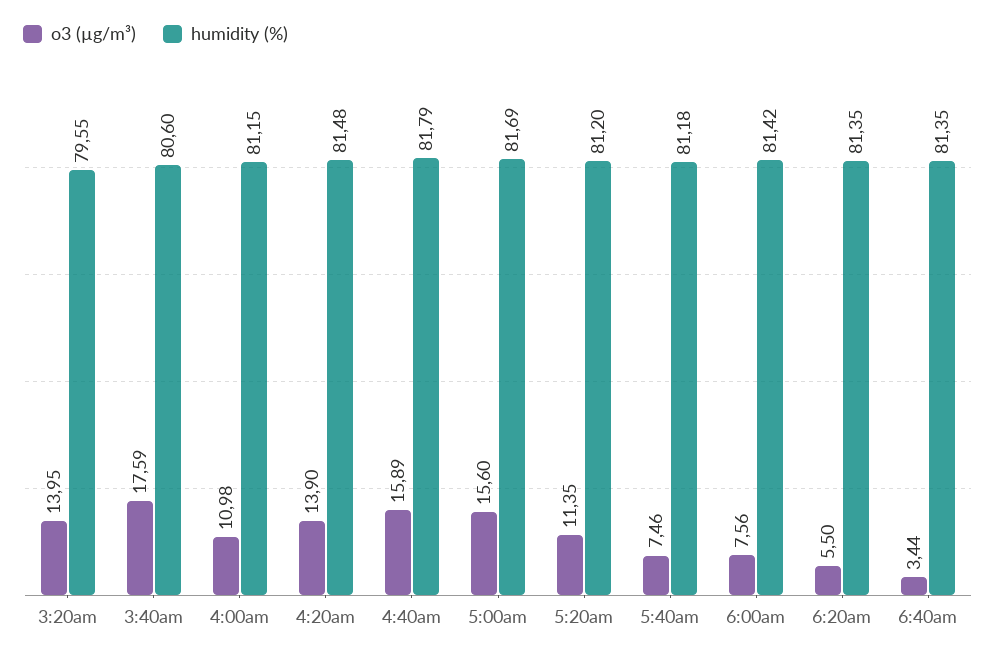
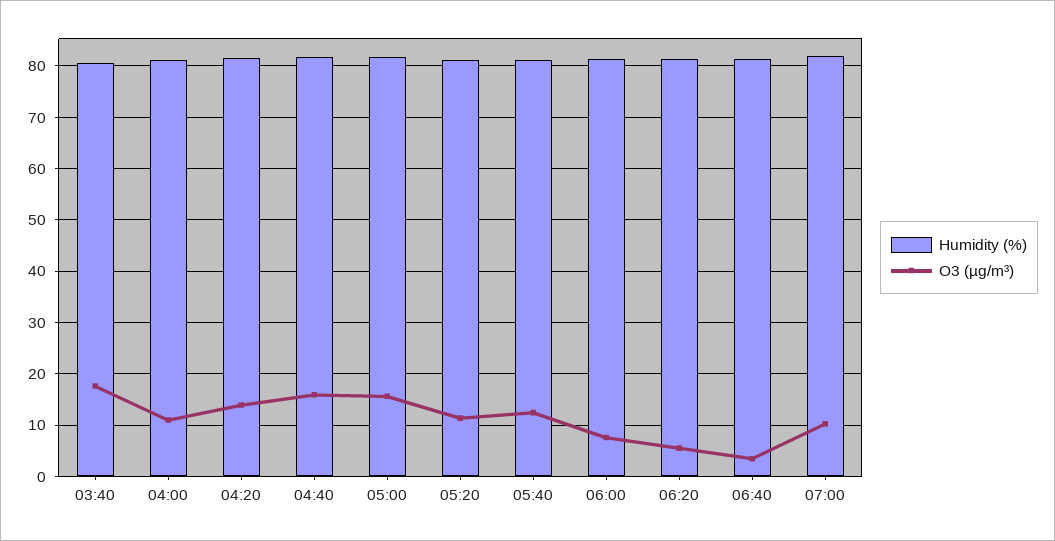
o3 (µg/m³), 3:20am: 13.95 -> none
humidity (%), 3:20am: 79.55 -> none
o3 (µg/m³), 5:40am: 7.46 -> 12
humidity (%), 07:00: none -> 82
o3 (µg/m³), 07:00: none -> 10

